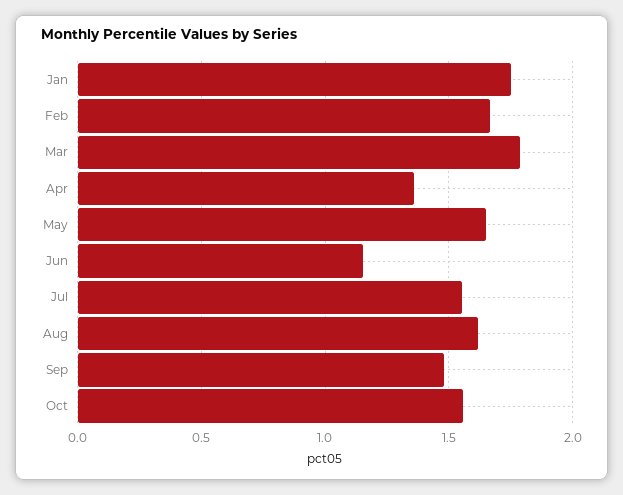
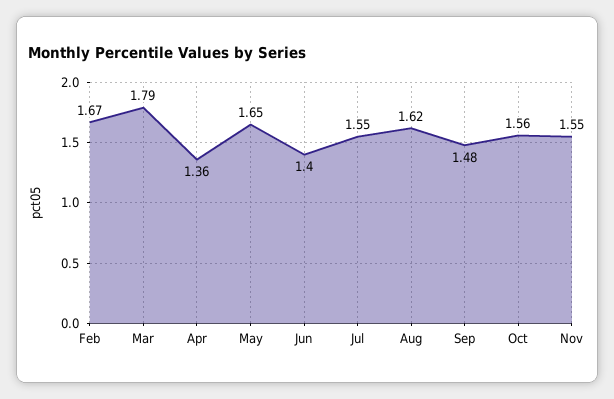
Jan: 1.75 -> none
Jun: 1.15 -> 1.4
Nov: none -> 1.55

